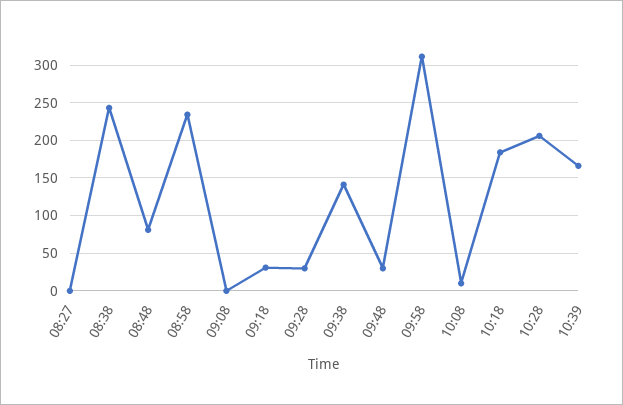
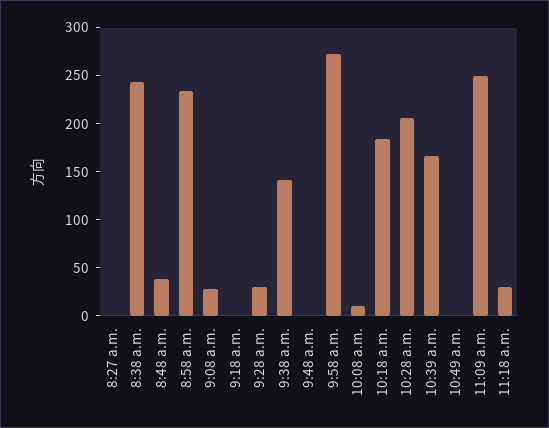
08:48: 80 -> 40
09:08: 0 -> 30
09:18: 30 -> 0
09:48: 30 -> 0
09:58: 310 -> 270
10:49 a.m.: none -> 0
11:09 a.m.: none -> 250
11:18 a.m.: none -> 30

